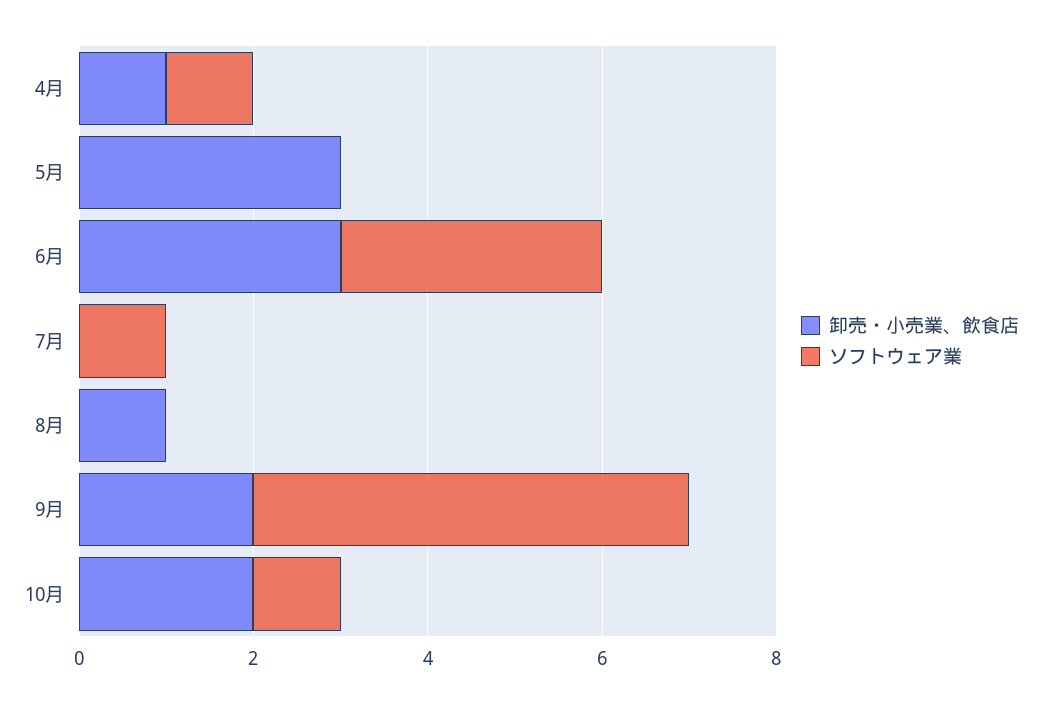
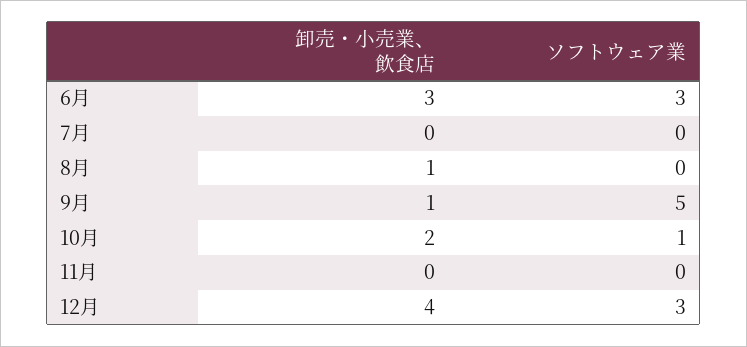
卸売・小売業、飲食店, 4月: 1 -> none
ソフトウェア業, 4月: 1 -> none
卸売・小売業、飲食店, 5月: 3 -> none
ソフトウェア業, 5月: 0 -> none
ソフトウェア業, 7月: 1 -> 0
卸売・小売業、飲食店, 9月: 2 -> 1
卸売・小売業、飲食店, 11月: none -> 0
ソフトウェア業, 11月: none -> 0
卸売・小売業、飲食店, 12月: none -> 4
ソフトウェア業, 12月: none -> 3

